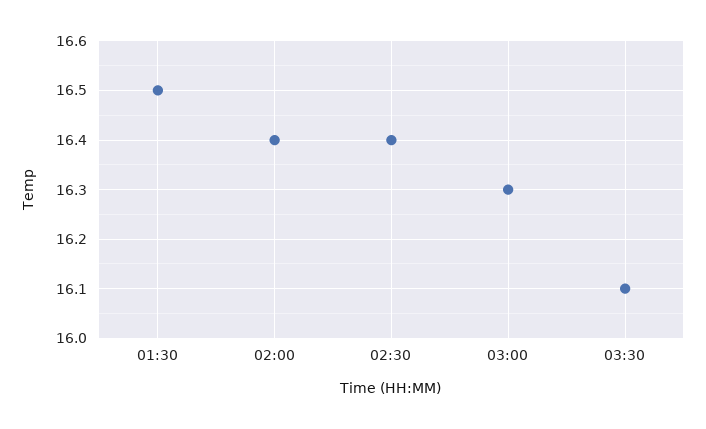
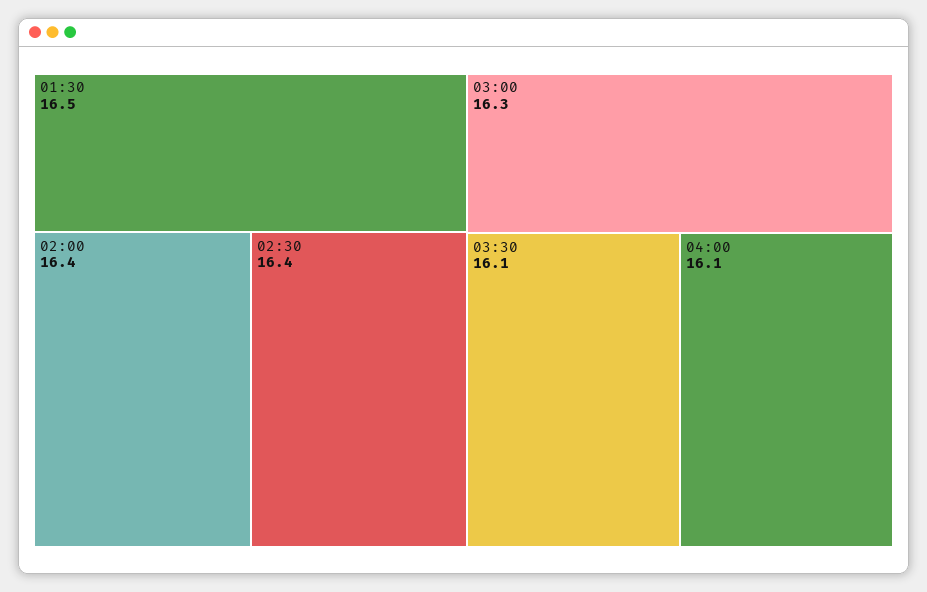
04:00: none -> 16.1

